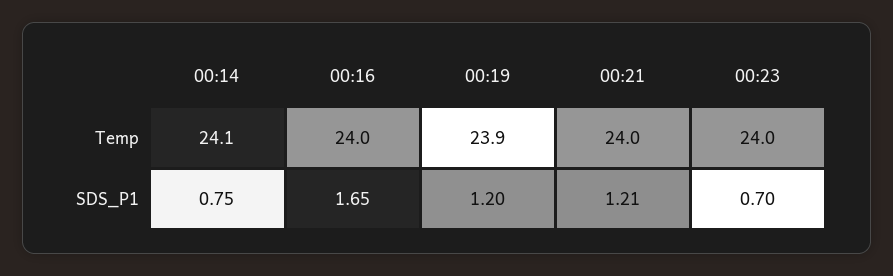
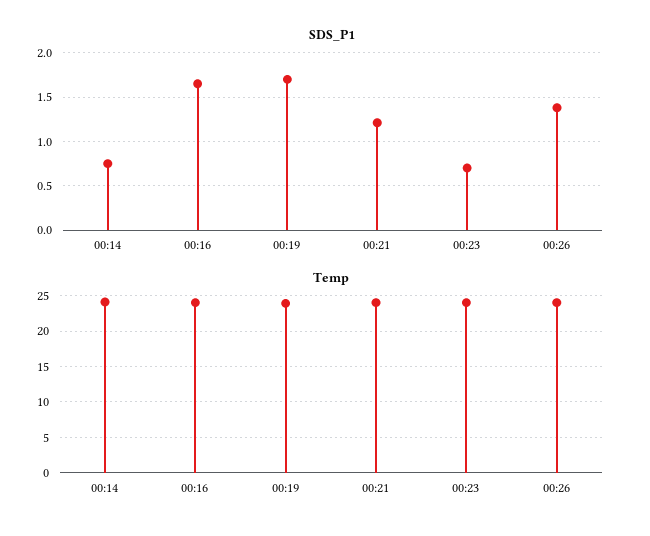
SDS_P1, 00:19: 1.2 -> 1.7
SDS_P1, 00:26: none -> 1.4
Temp, 00:26: none -> 24

